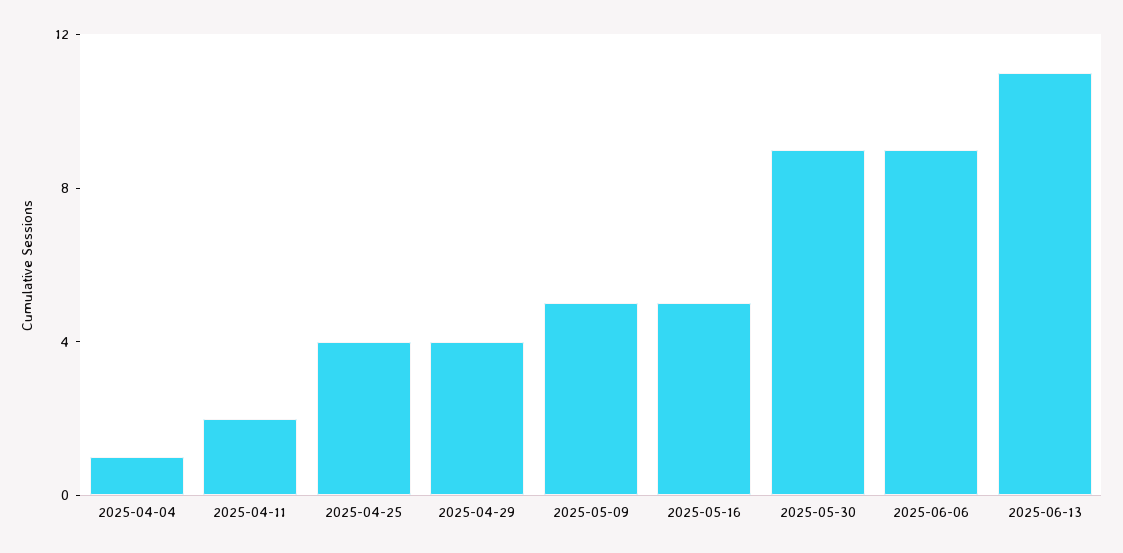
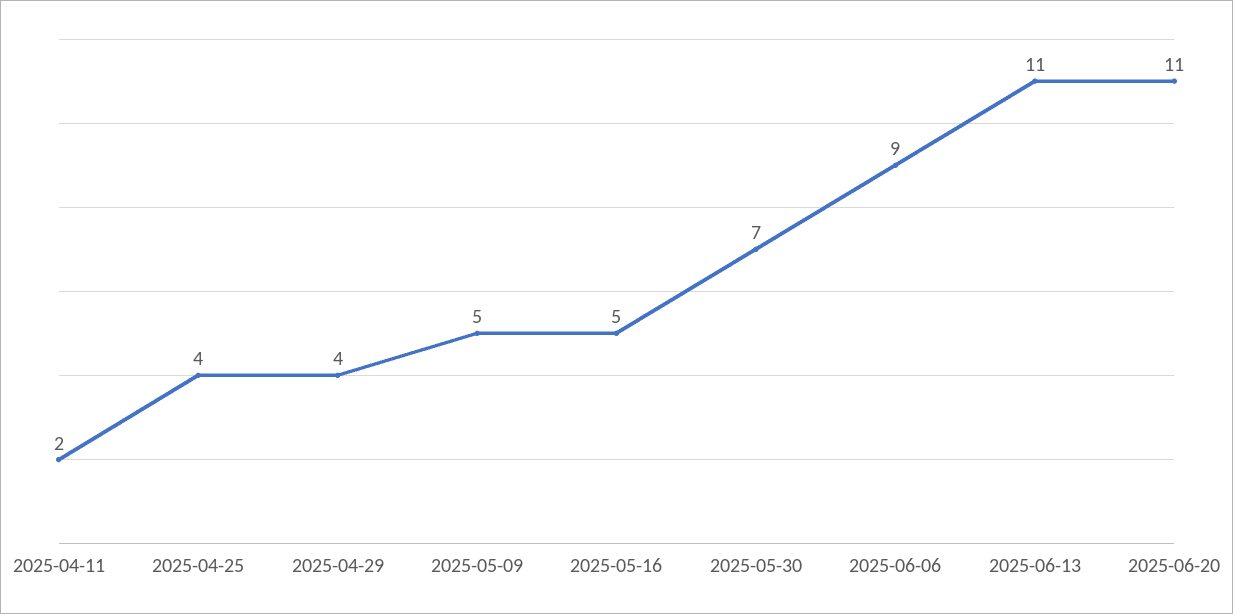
2025-04-04: 1 -> none
2025-05-30: 9 -> 7
2025-06-20: none -> 11

